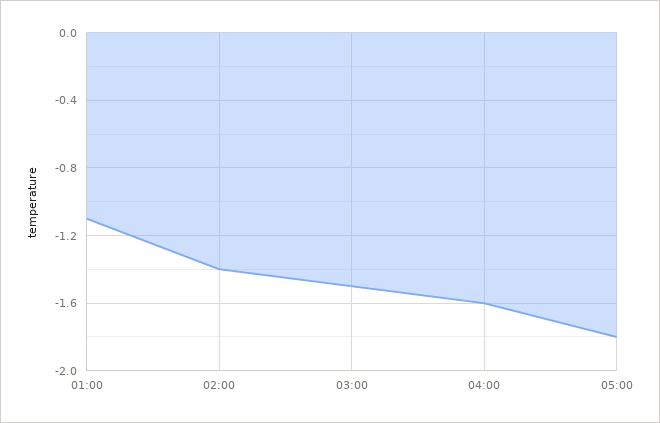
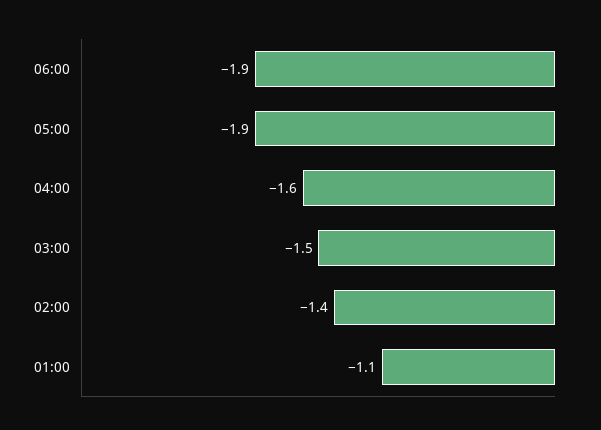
05:00: -1.8 -> -1.9
06:00: none -> -1.9

